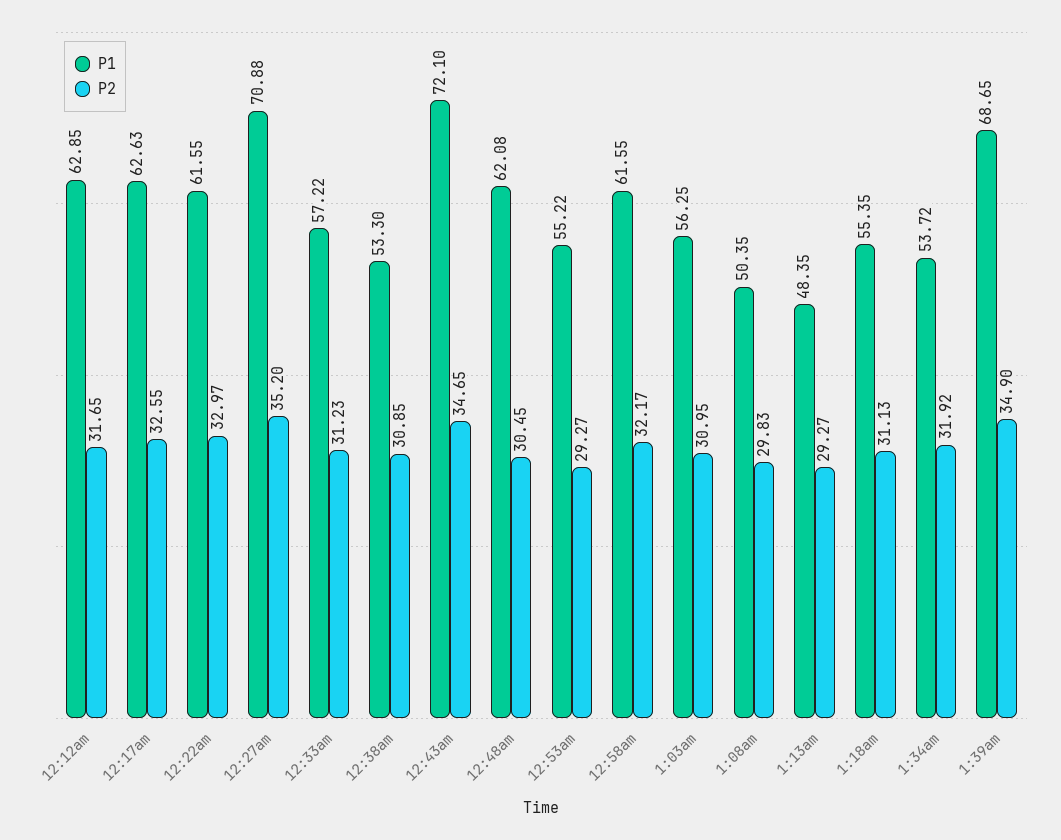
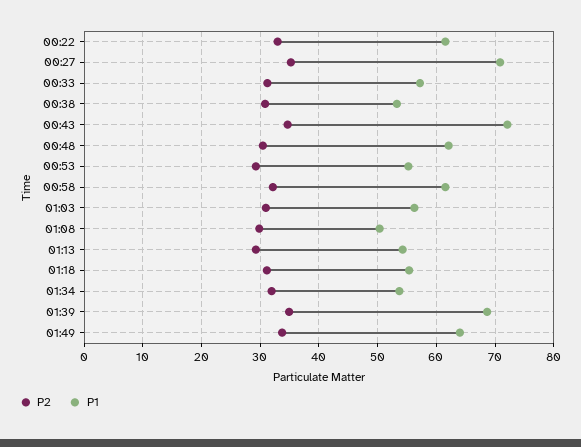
P1, 12:12am: 62.85 -> none
P2, 12:12am: 31.65 -> none
P1, 12:17am: 62.63 -> none
P2, 12:17am: 32.55 -> none
P1, 1:13am: 48.35 -> 54
P2, 01:49: none -> 34
P1, 01:49: none -> 64

